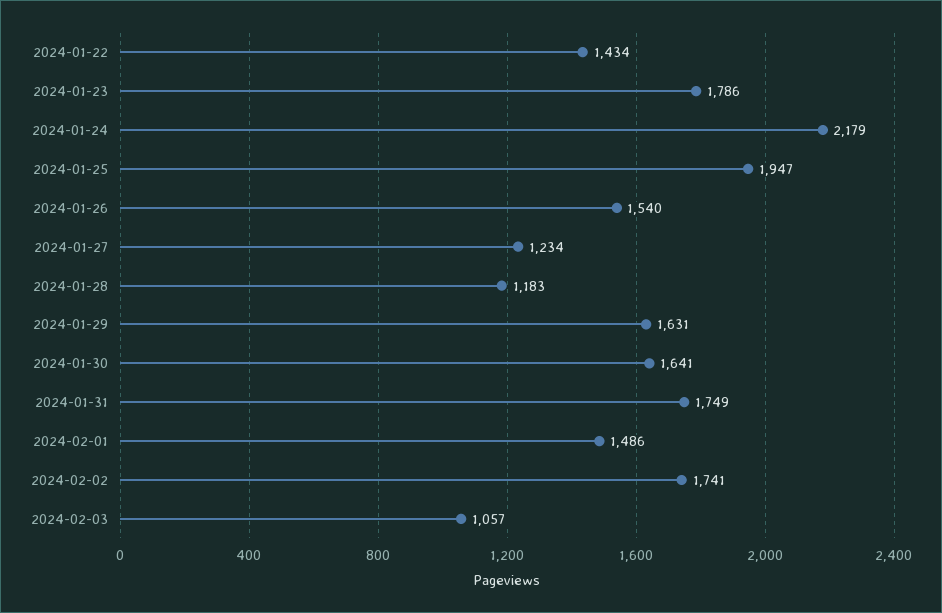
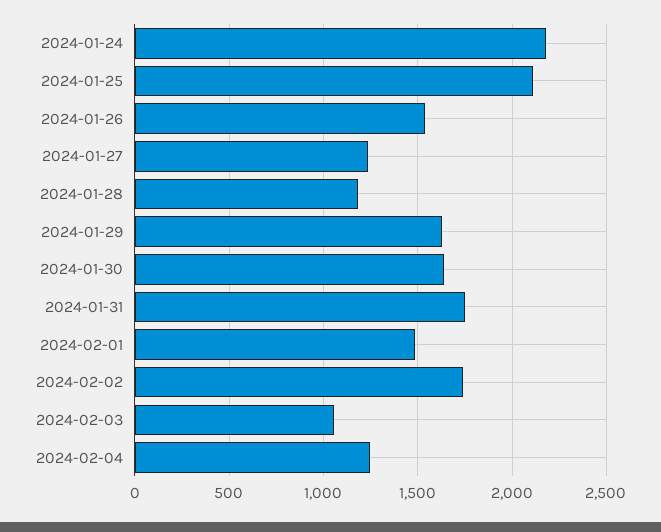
2024-01-22: 1434 -> none
2024-01-23: 1786 -> none
2024-01-25: 1947 -> 2100
2024-02-04: none -> 1250

